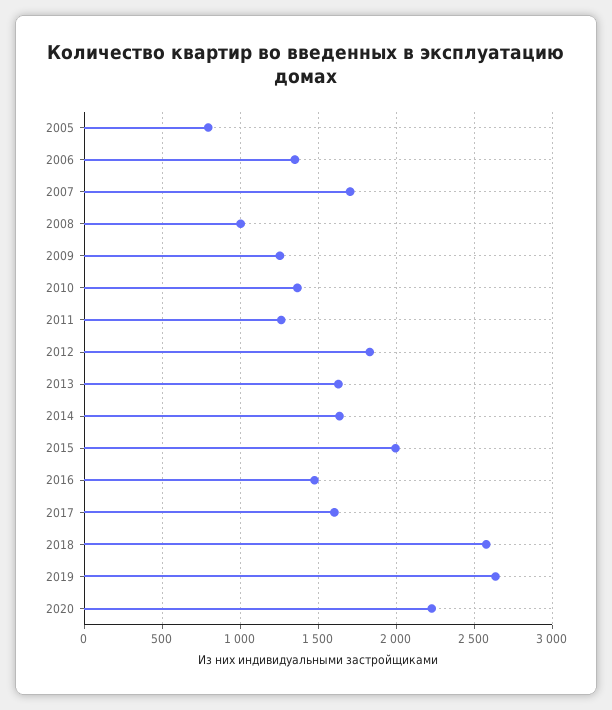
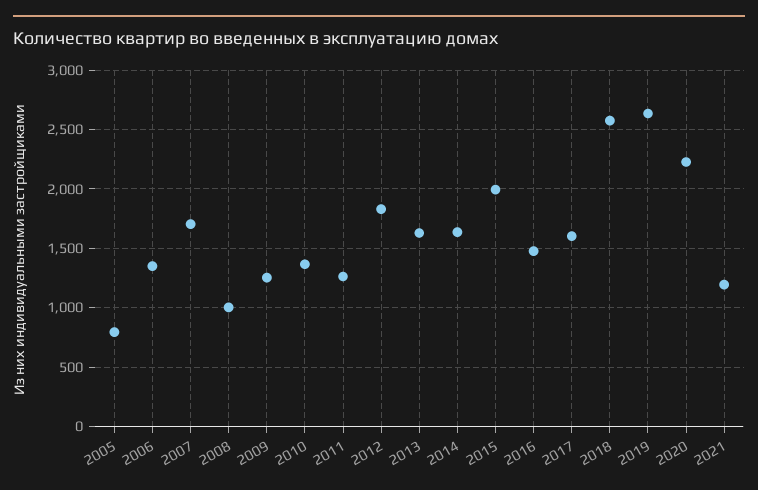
2021: none -> 1200

